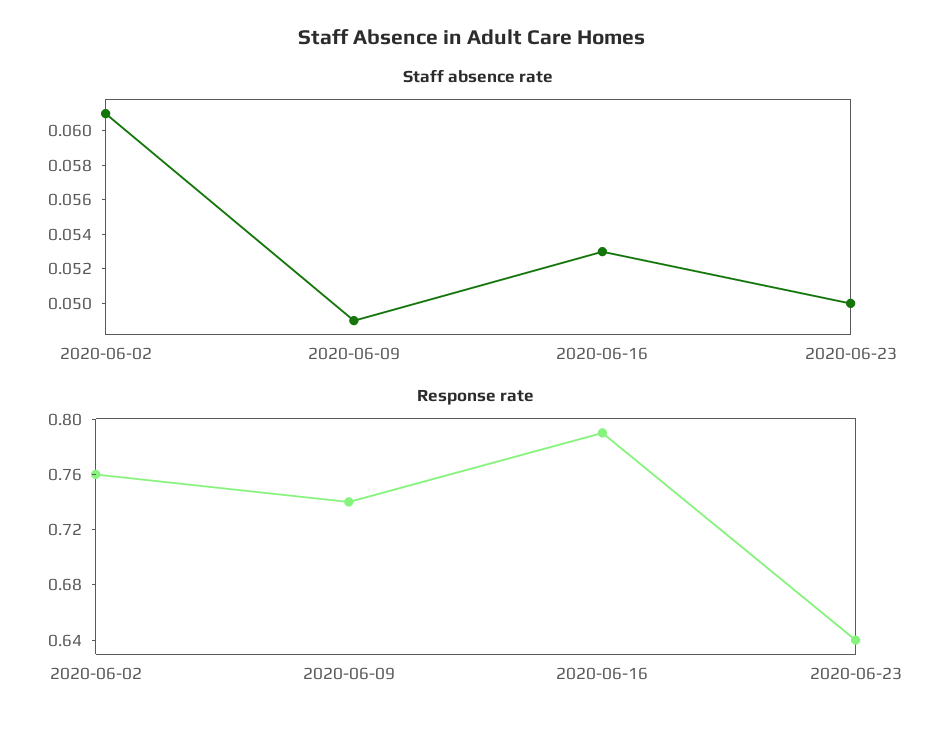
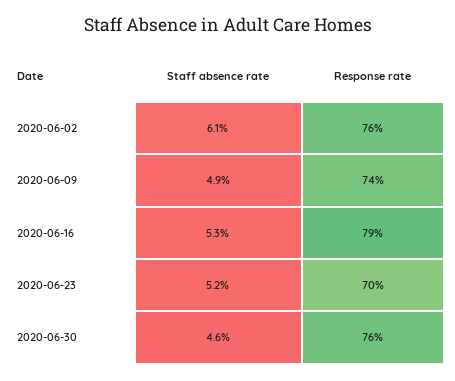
Staff absence rate, 2020-06-23: 0.05 -> 0.052
Response rate, 2020-06-23: 0.64 -> 0.7
Staff absence rate, 2020-06-30: none -> 0.046
Response rate, 2020-06-30: none -> 0.76

